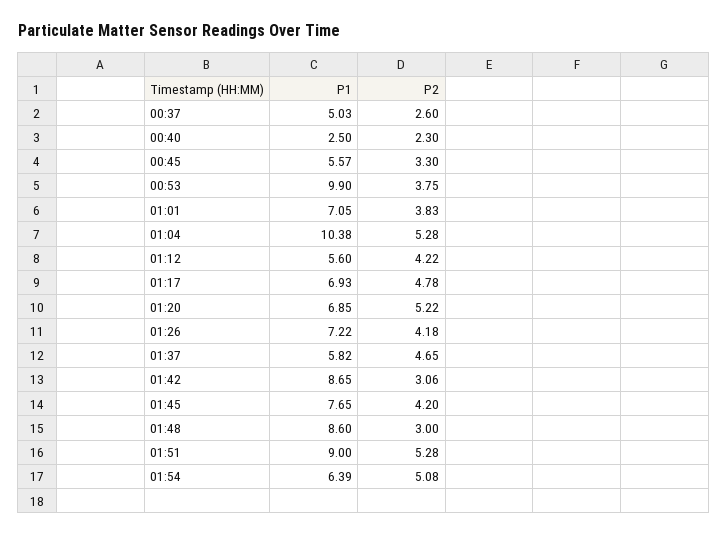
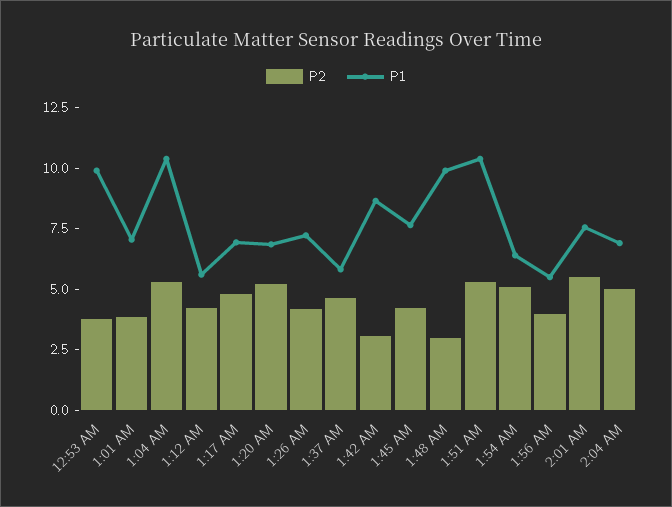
P1, 00:37: 5.03 -> none
P2, 00:37: 2.6 -> none
P1, 00:40: 2.5 -> none
P2, 00:40: 2.3 -> none
P1, 00:45: 5.57 -> none
P2, 00:45: 3.3 -> none
P1, 01:48: 8.6 -> 10
P1, 01:51: 9 -> 10.5
P2, 1:56 AM: none -> 4
P1, 1:56 AM: none -> 5.5
P2, 2:01 AM: none -> 5.5
P1, 2:01 AM: none -> 7.5
P2, 2:04 AM: none -> 5
P1, 2:04 AM: none -> 7

